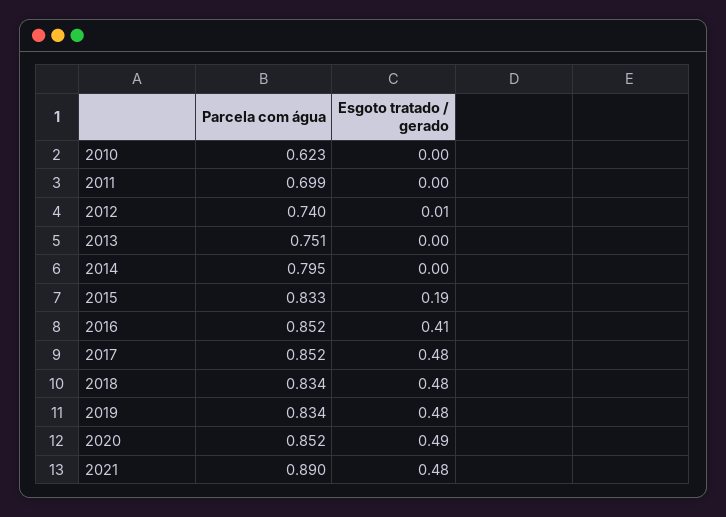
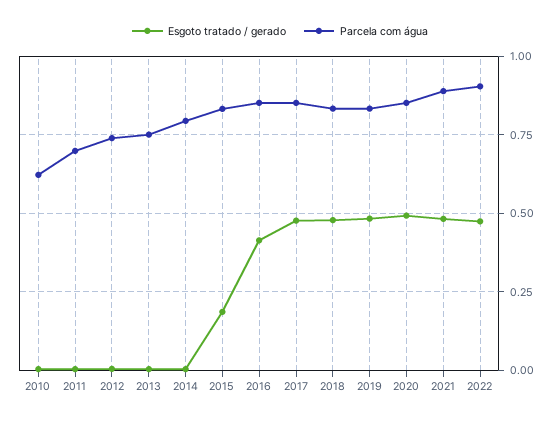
Esgoto tratado / gerado, 2022: none -> 0.475
Parcela com água, 2022: none -> 0.9

